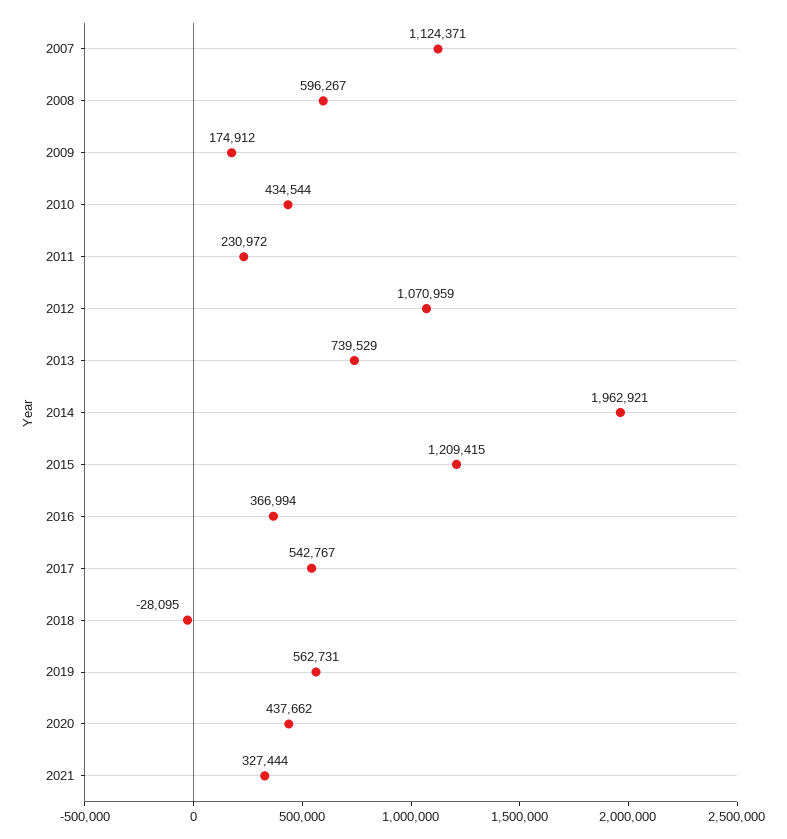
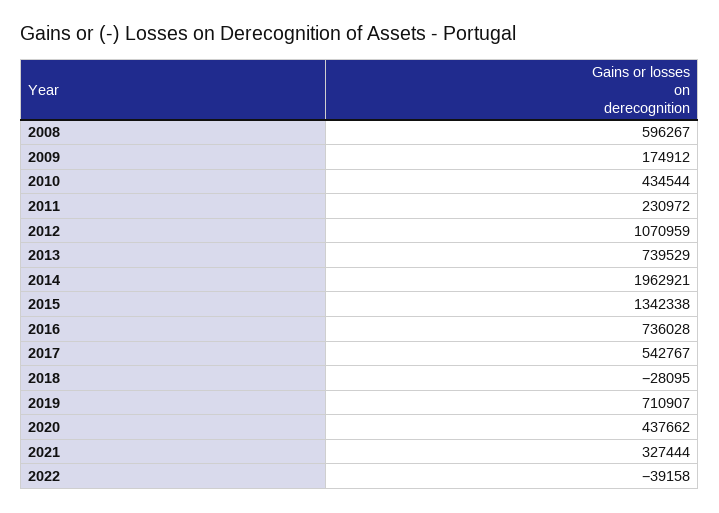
2007: 1124371 -> none
2015: 1209415 -> 1342338
2016: 366994 -> 736028
2019: 562731 -> 710907
2022: none -> -39158

